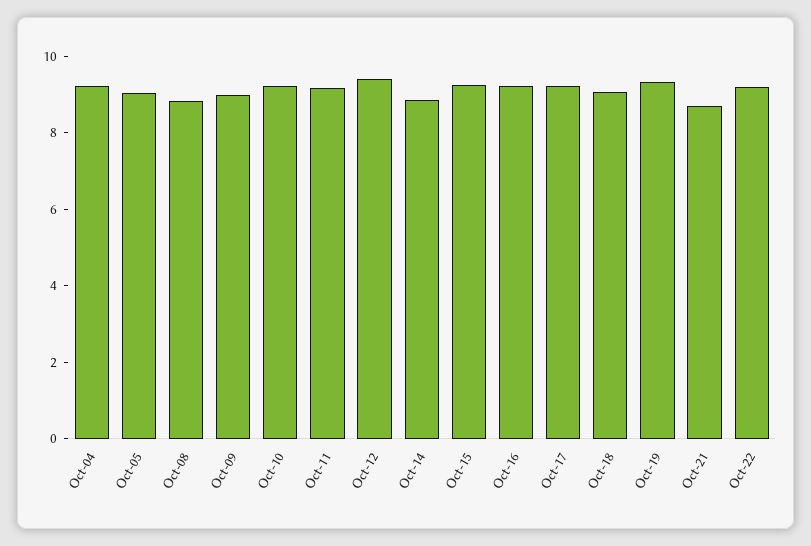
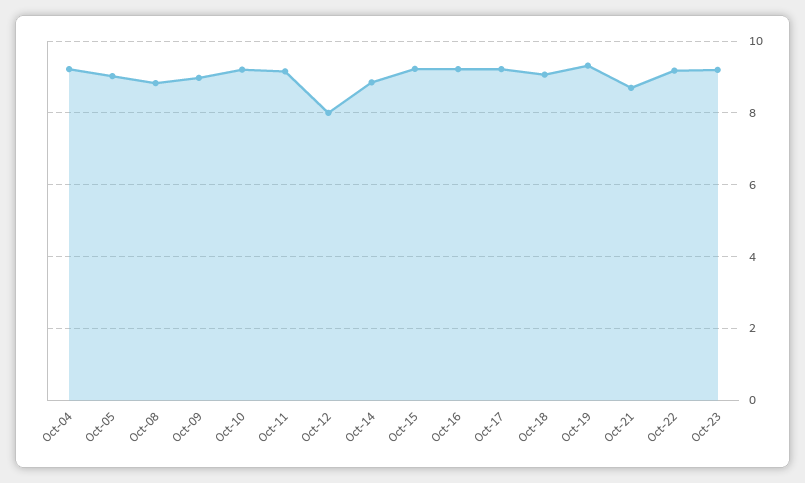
Oct-12: 9.5 -> 8
Oct-23: none -> 9.2

